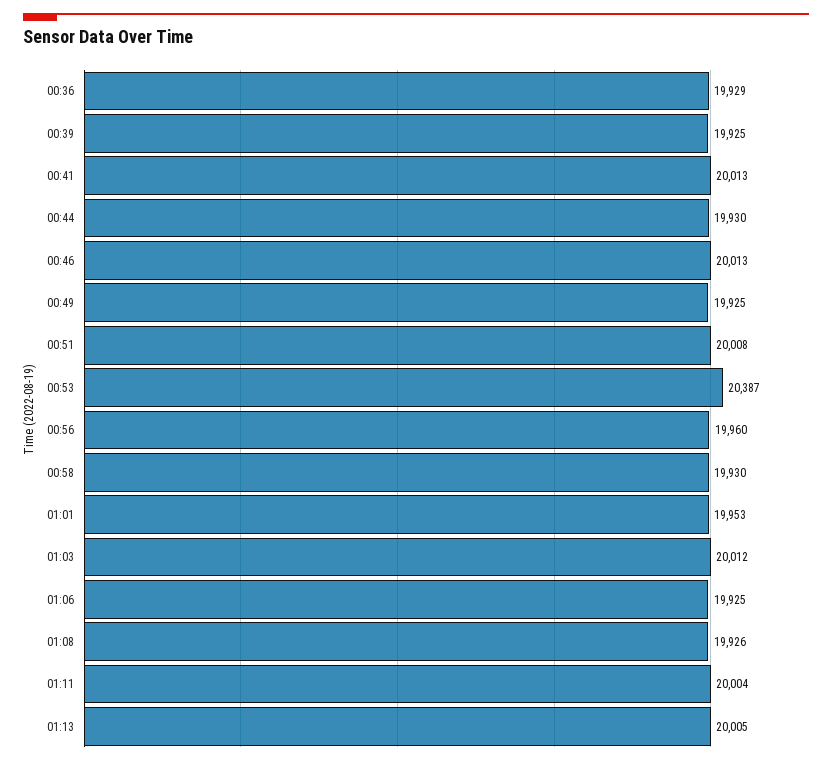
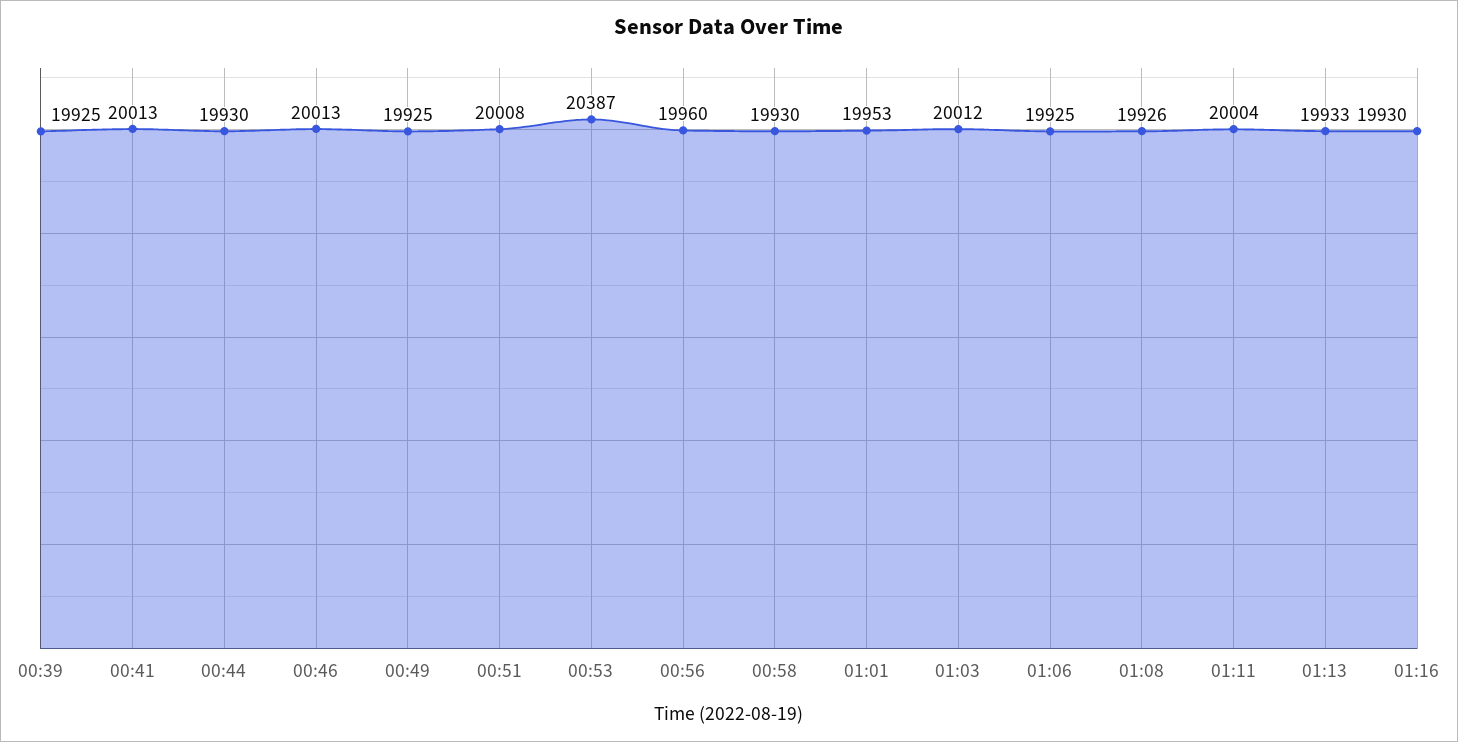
00:36: 19929 -> none
01:13: 20005 -> 19933
01:16: none -> 19930

